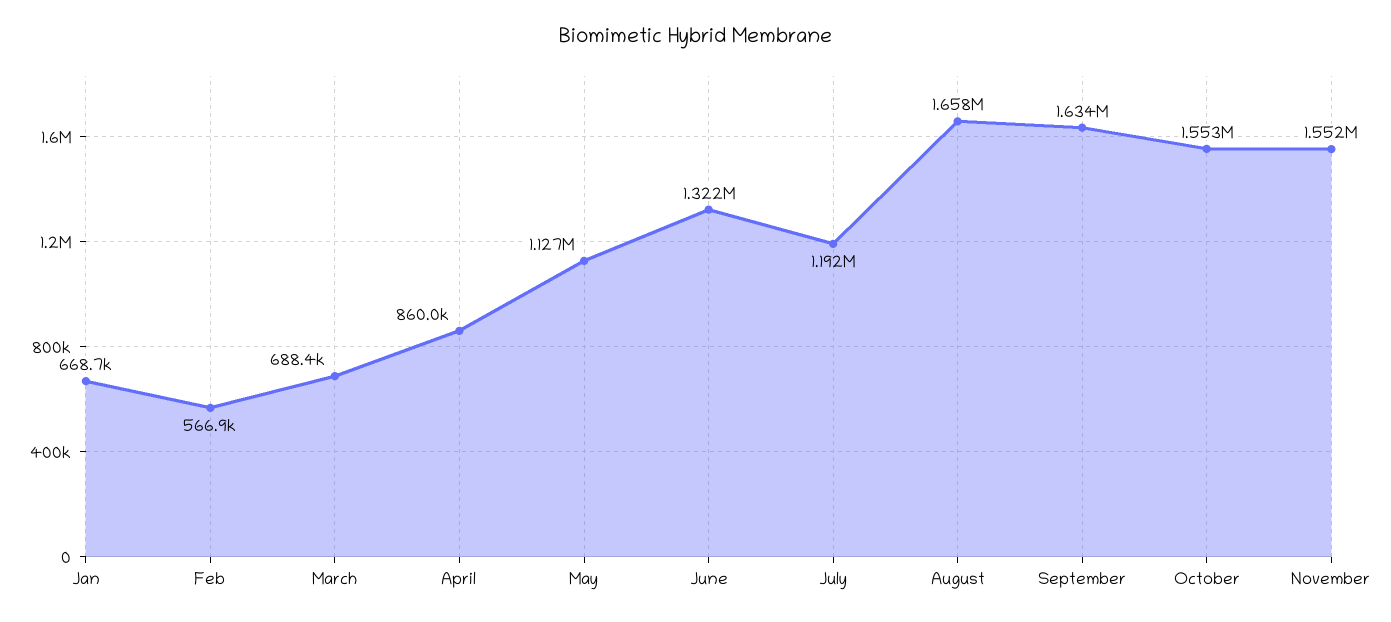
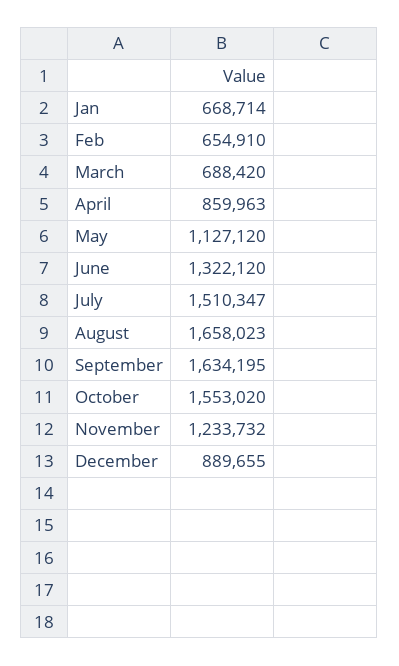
Feb: 566900 -> 654910
July: 1192000 -> 1510347
November: 1552000 -> 1233732
December: none -> 889655

